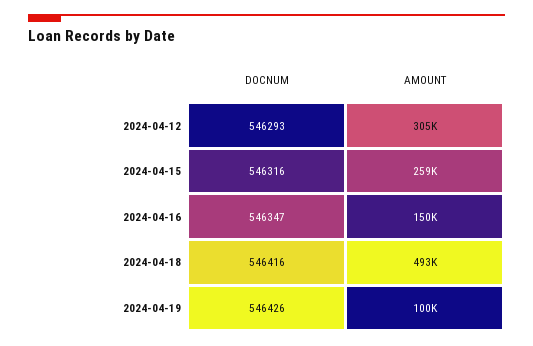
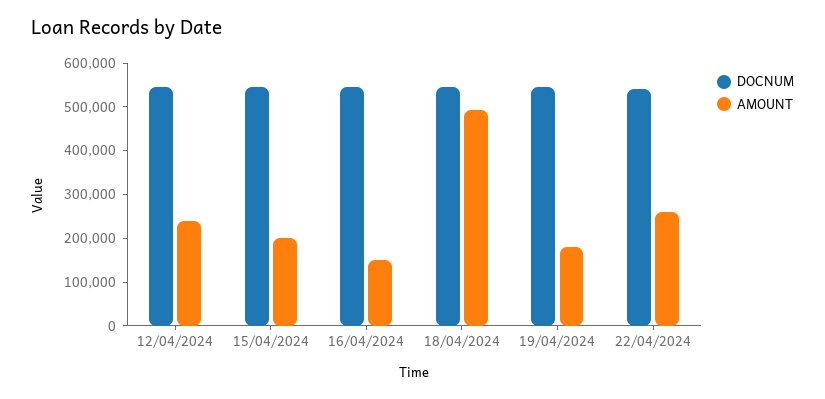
AMOUNT, 2024-04-12: 305000 -> 240000
AMOUNT, 2024-04-15: 259000 -> 200000
AMOUNT, 2024-04-19: 100000 -> 180000
DOCNUM, 22/04/2024: none -> 540000
AMOUNT, 22/04/2024: none -> 260000

